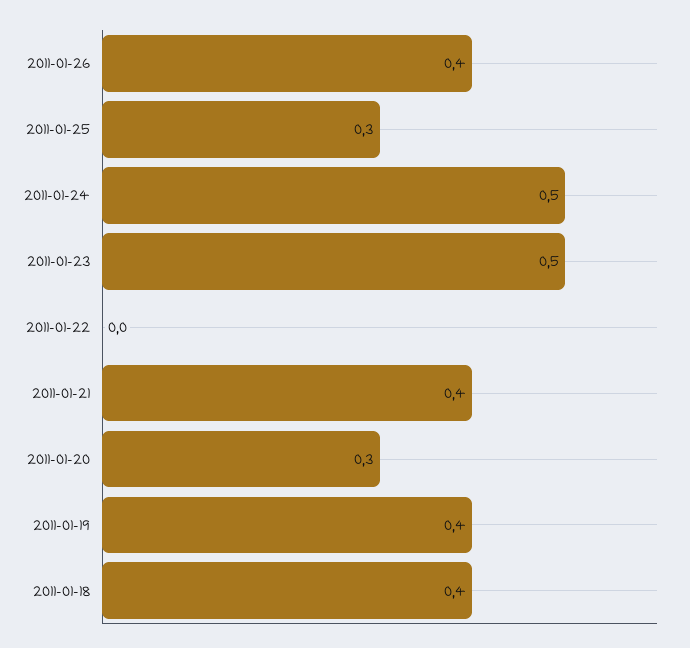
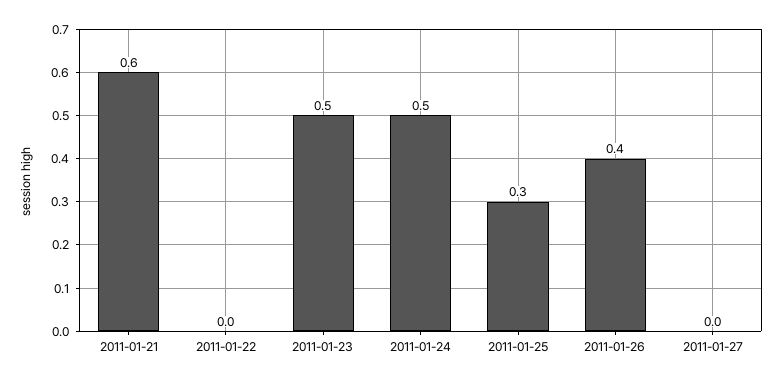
2011-01-21: 0.4 -> 0.6
2011-01-20: 0.3 -> none
2011-01-19: 0.4 -> none
2011-01-18: 0.4 -> none
2011-01-27: none -> 0

